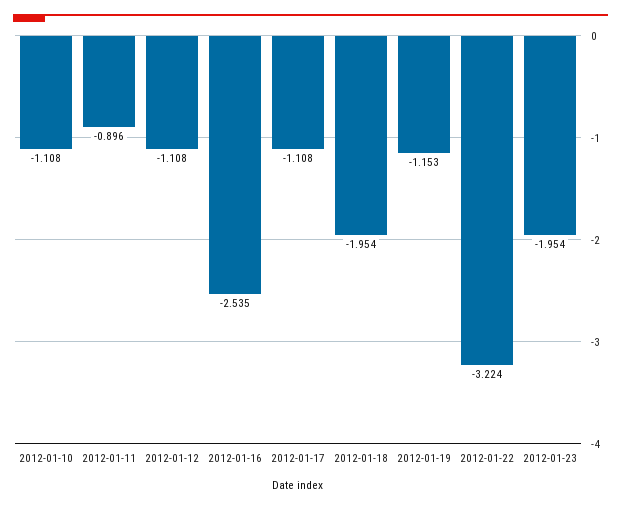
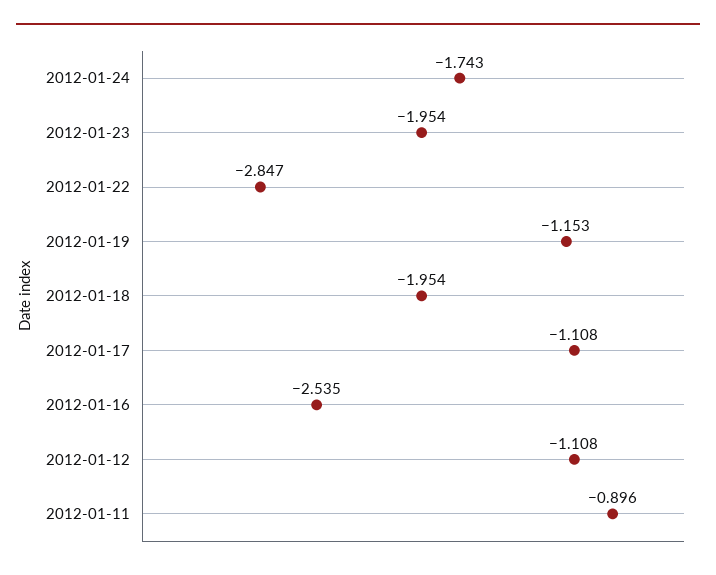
2012-01-10: -1.108 -> none
2012-01-22: -3.224 -> -2.847
2012-01-24: none -> -1.743

